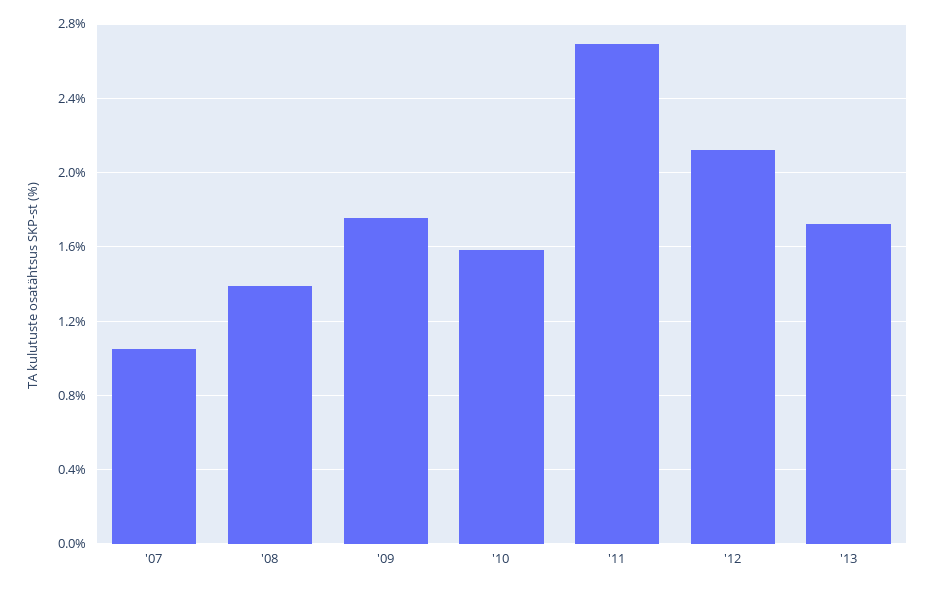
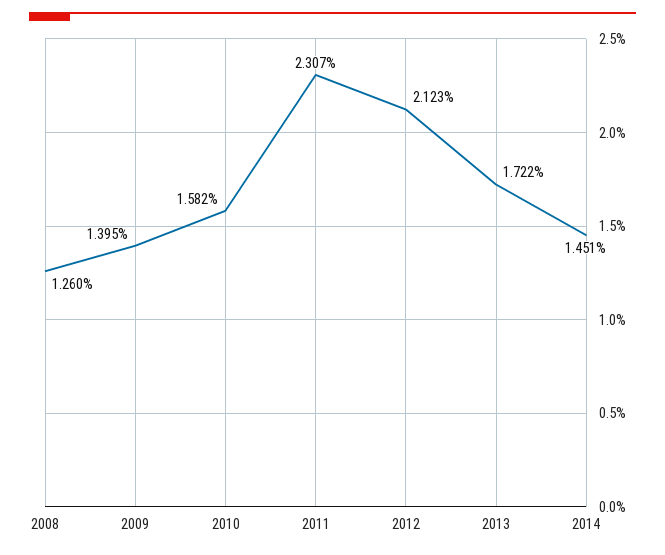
'07: 1.05 -> none
'08: 1.4 -> 1.26
'09: 1.75 -> 1.395
'11: 2.7 -> 2.307
2014: none -> 1.451

